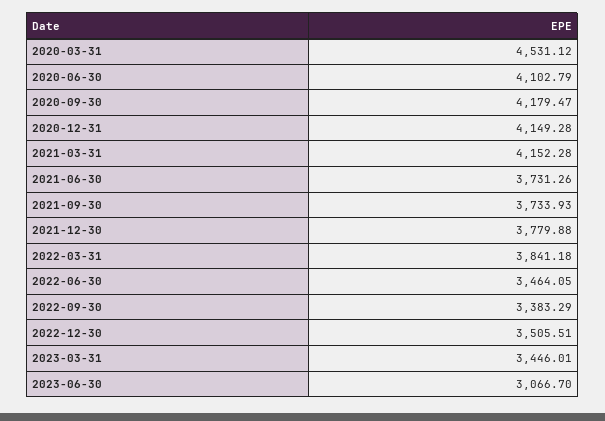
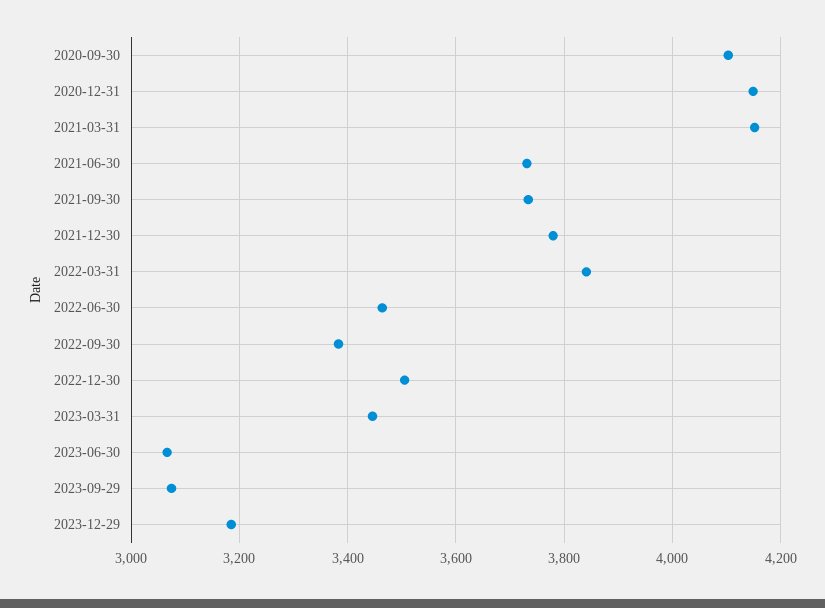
2020-03-31: 4531.12 -> none
2020-06-30: 4102.79 -> none
2020-09-30: 4179.47 -> 4100
2023-09-29: none -> 3080
2023-12-29: none -> 3180

